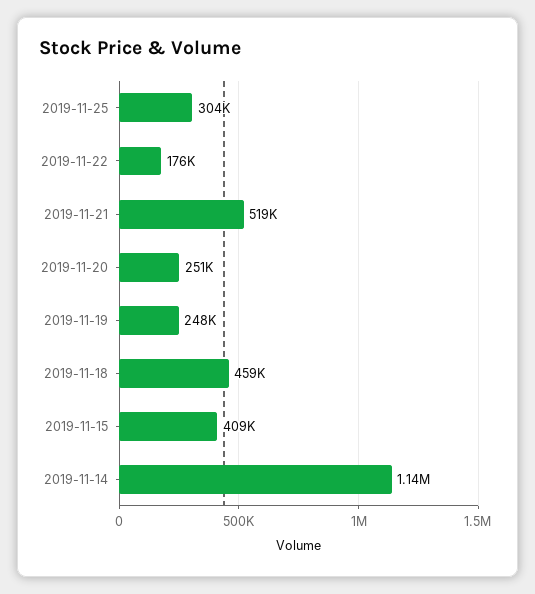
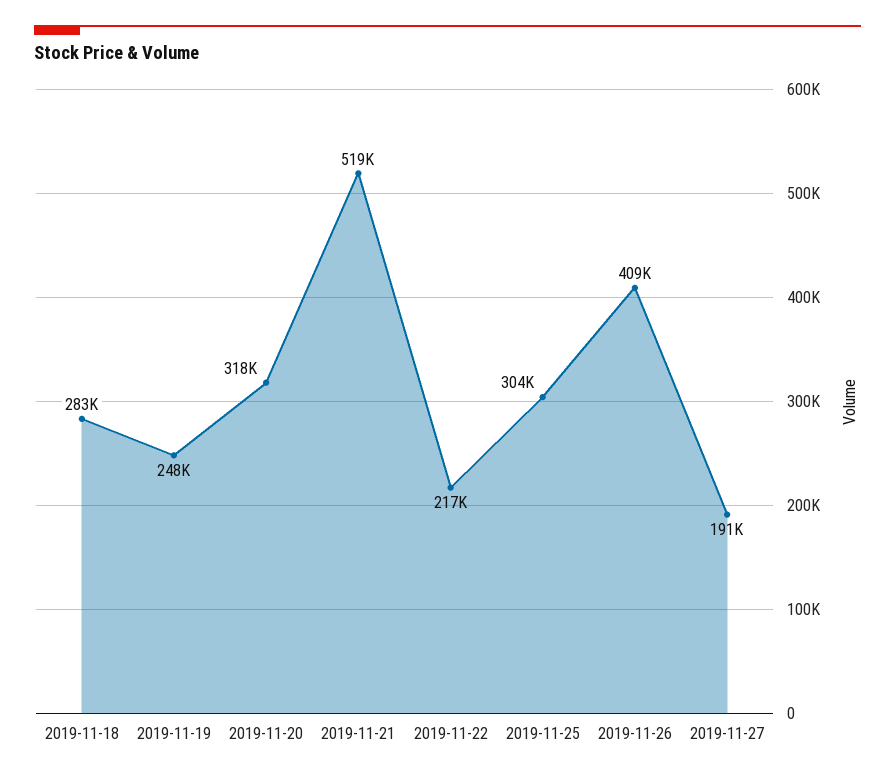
2019-11-22: 176000 -> 217000
2019-11-20: 251000 -> 318000
2019-11-18: 459000 -> 283000
2019-11-15: 409000 -> none
2019-11-14: 1140000 -> none
2019-11-26: none -> 409000
2019-11-27: none -> 191000

